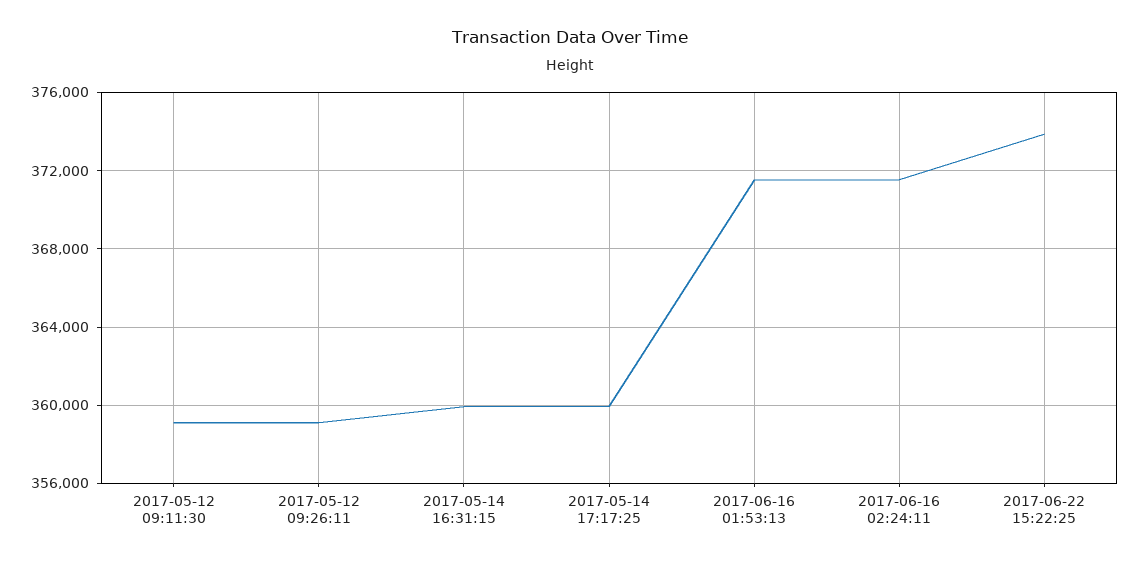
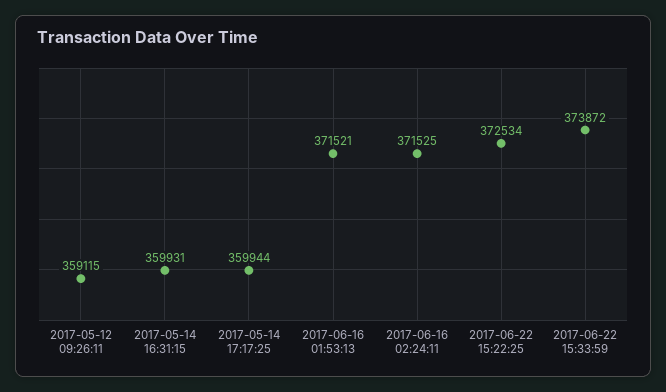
2017-05-12 09:11:30: 359000 -> none
2017-06-22 15:22:25: 374000 -> 372534
2017-06-22 15:33:59: none -> 373872

